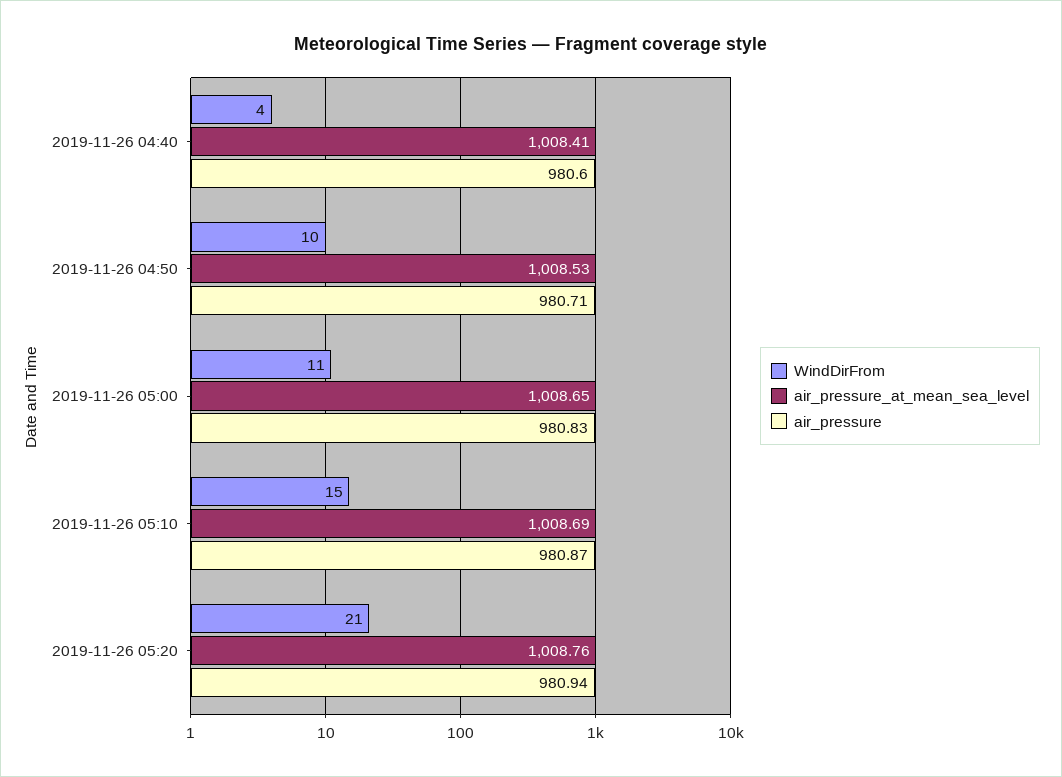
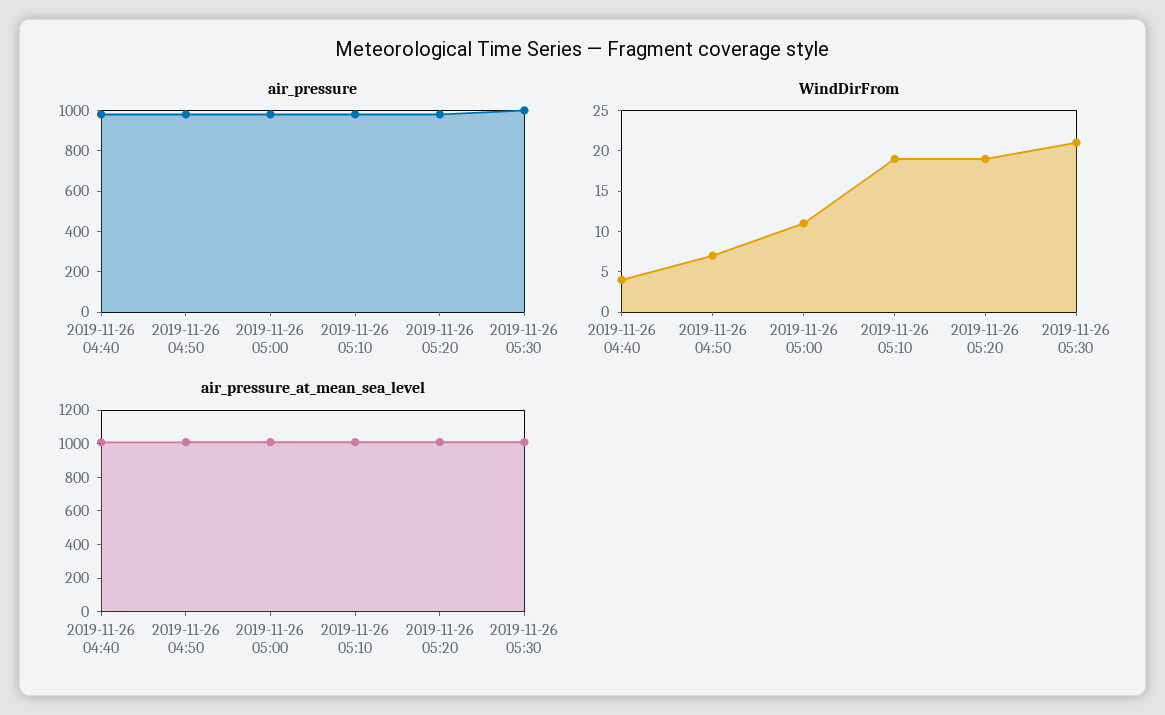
WindDirFrom, 2019-11-26 04:50: 10 -> 7
WindDirFrom, 2019-11-26 05:10: 15 -> 19
WindDirFrom, 2019-11-26 05:20: 21 -> 19
air_pressure, 2019-11-26 05:30: none -> 1000
WindDirFrom, 2019-11-26 05:30: none -> 21
air_pressure_at_mean_sea_level, 2019-11-26 05:30: none -> 1000

